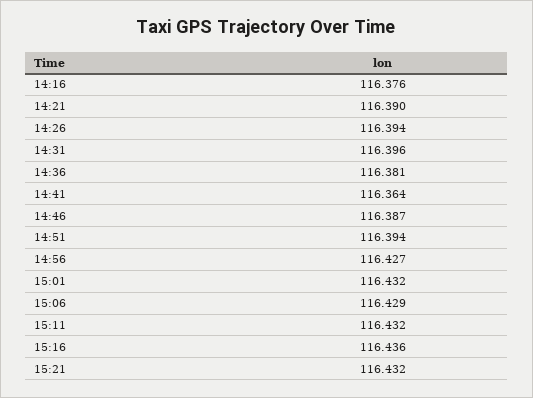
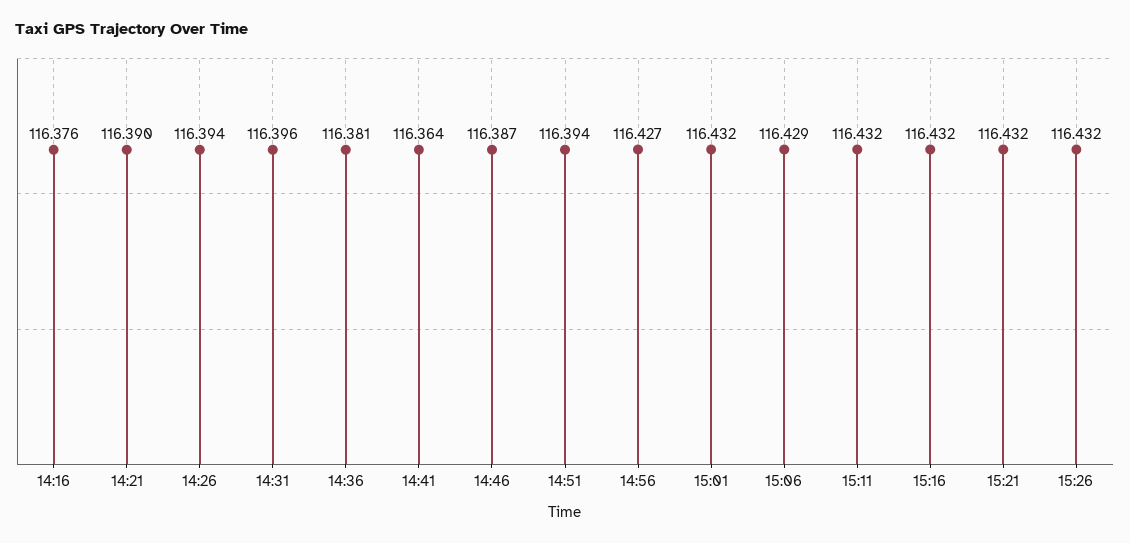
15:16: 116.436 -> 116.432
15:26: none -> 116.432

